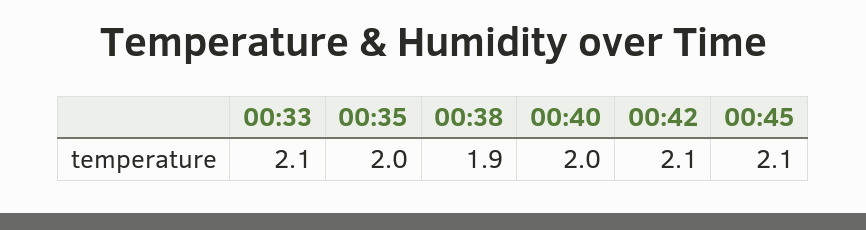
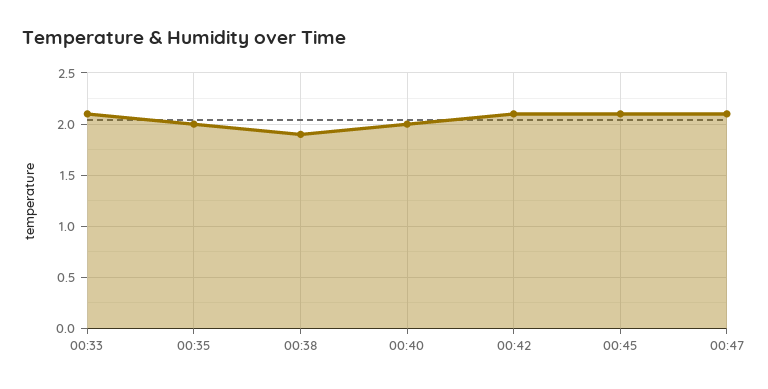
00:47: none -> 2.1

